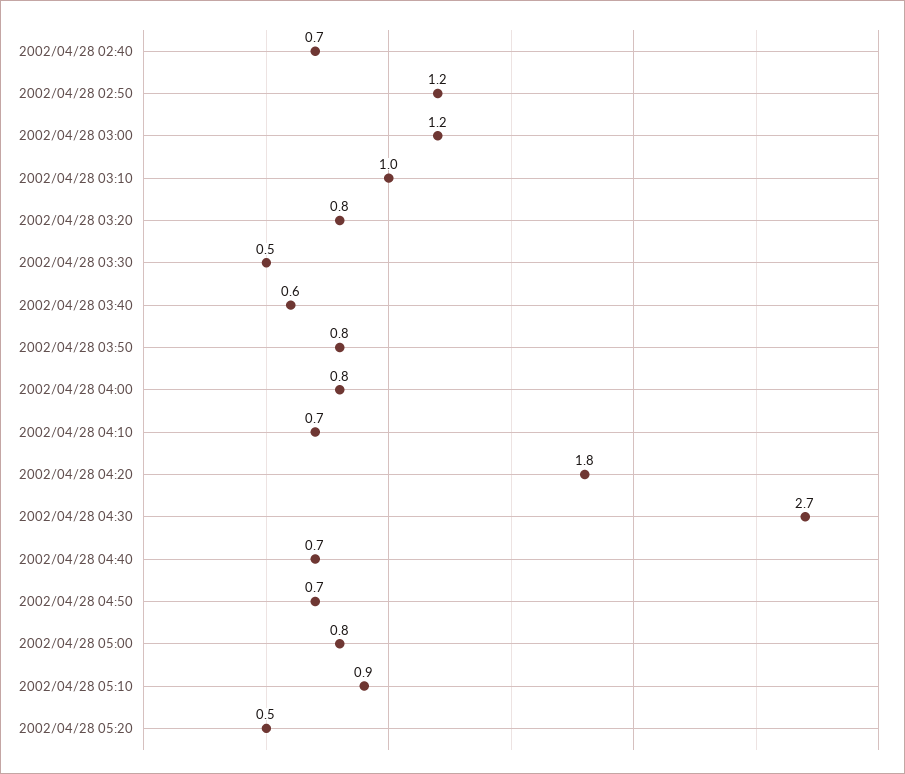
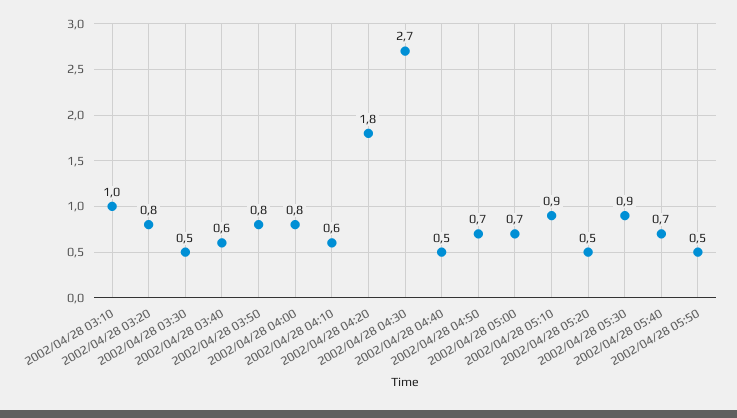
2002/04/28 02:40: 0.7 -> none
2002/04/28 02:50: 1.2 -> none
2002/04/28 03:00: 1.2 -> none
2002/04/28 04:10: 0.7 -> 0.6
2002/04/28 04:40: 0.7 -> 0.5
2002/04/28 05:00: 0.8 -> 0.7
2002/04/28 05:30: none -> 0.9
2002/04/28 05:40: none -> 0.7
2002/04/28 05:50: none -> 0.5

